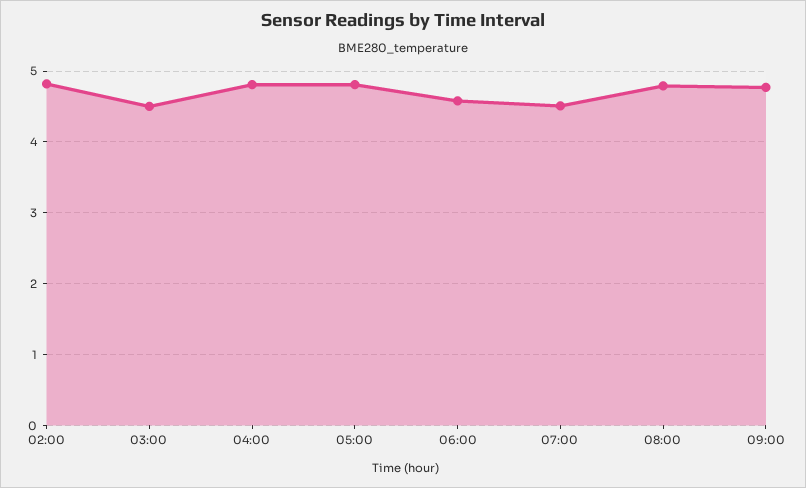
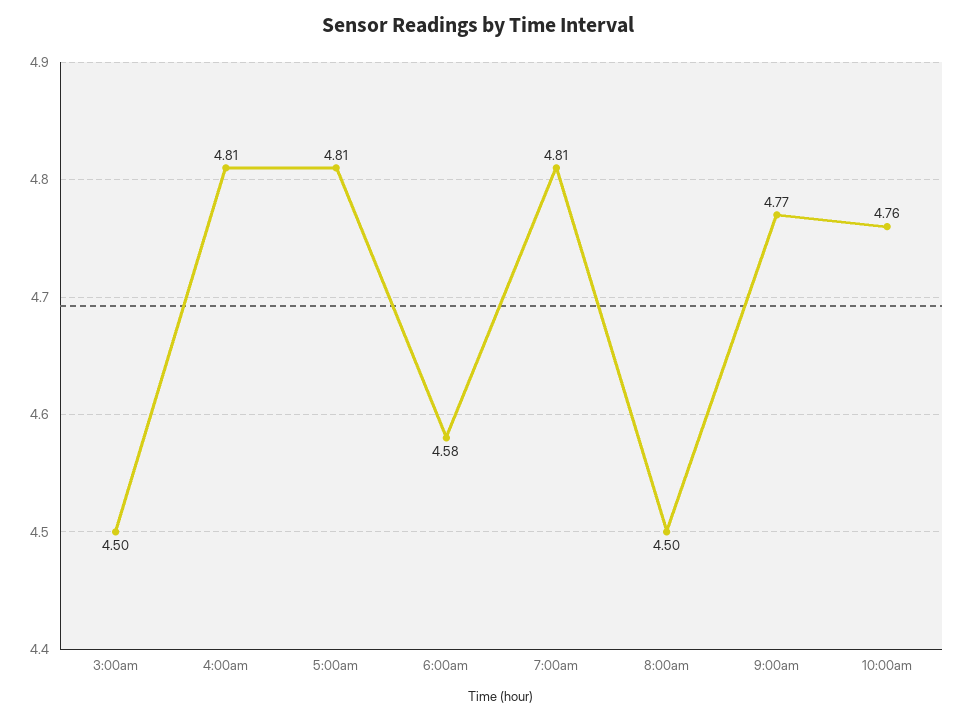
02:00: 4.8 -> none
07:00: 4.5 -> 4.81
08:00: 4.8 -> 4.5
10:00am: none -> 4.76

